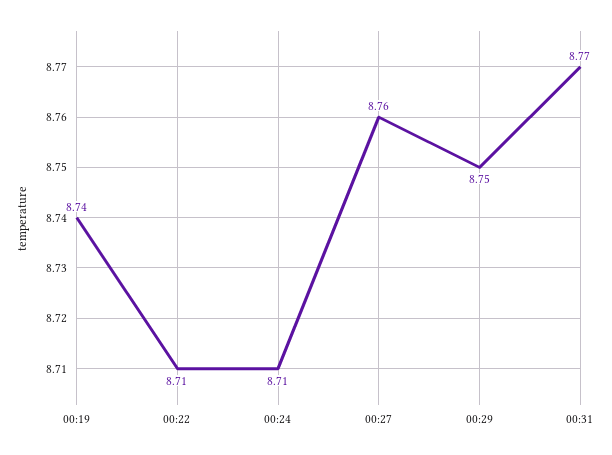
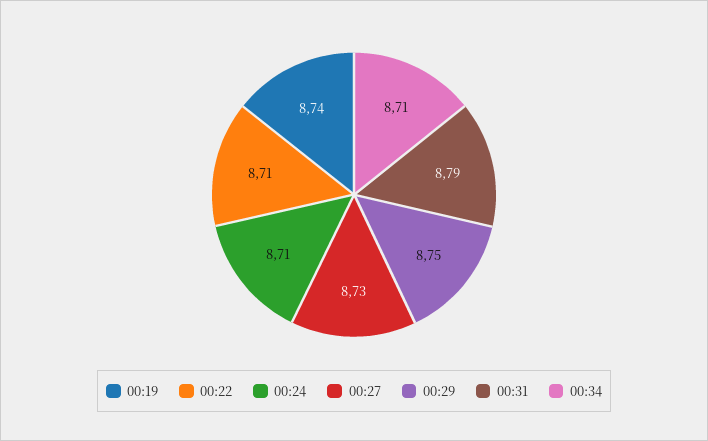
00:27: 8.76 -> 8.73
00:31: 8.77 -> 8.79
00:34: none -> 8.71

